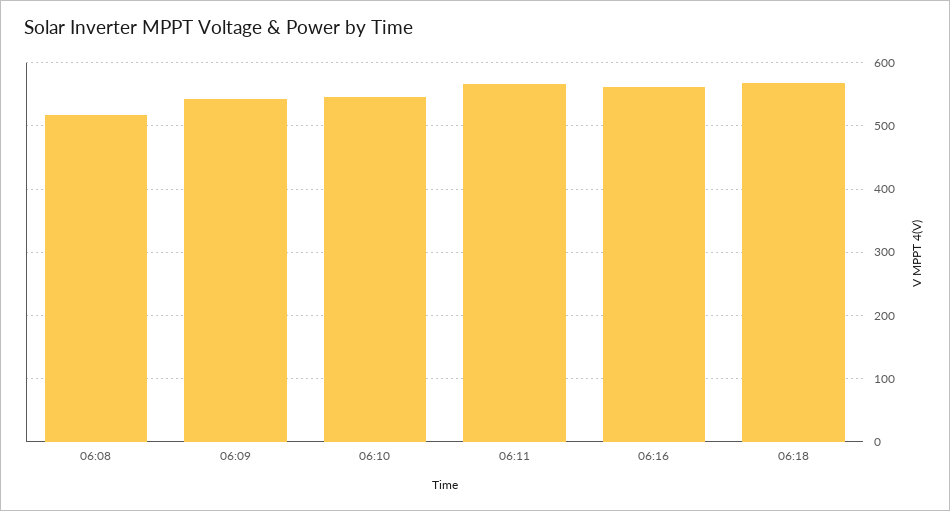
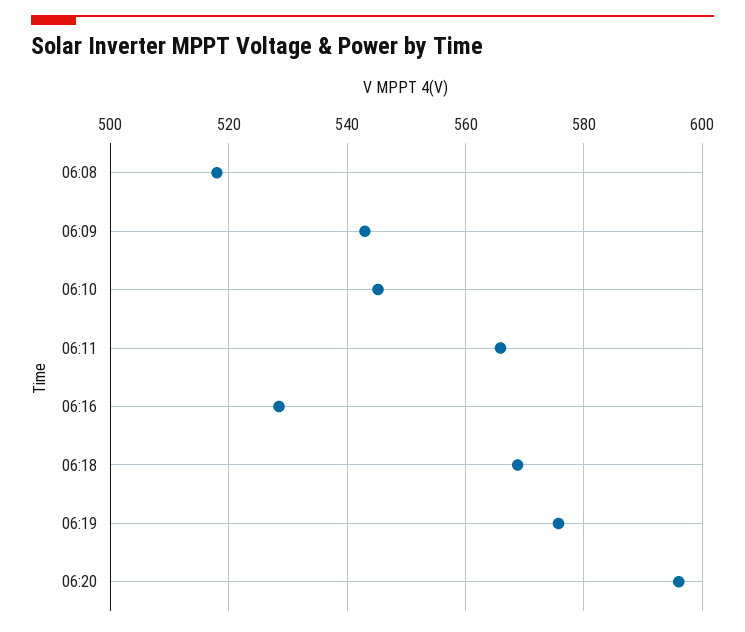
06:16: 560 -> 528
06:19: none -> 576
06:20: none -> 596

